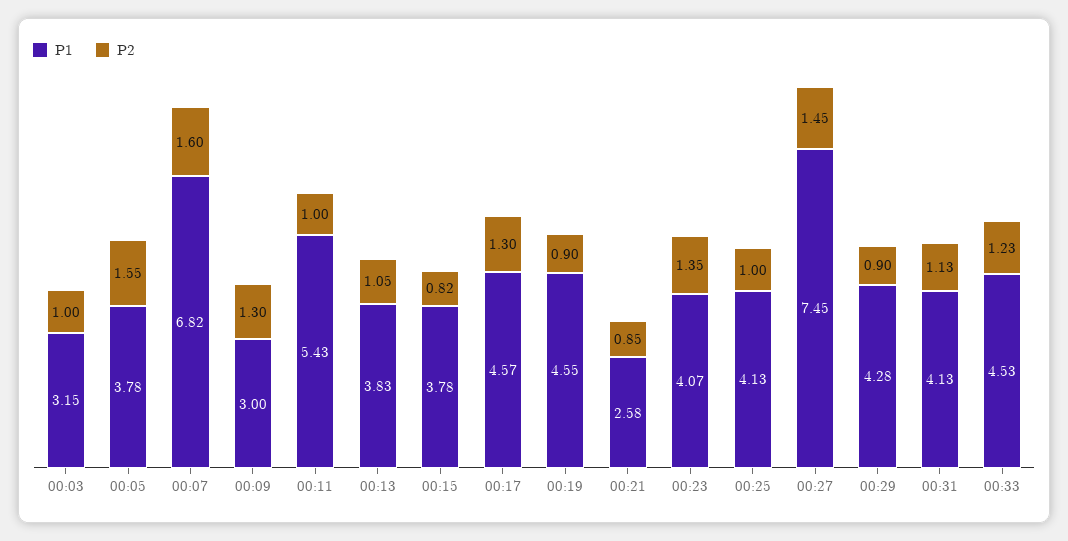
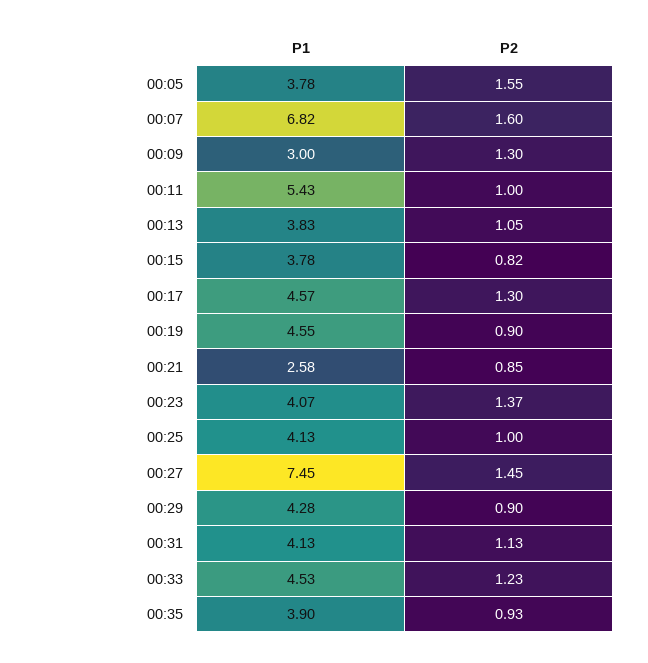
P1, 00:03: 3.15 -> none
P2, 00:03: 1 -> none
P2, 00:23: 1.35 -> 1.37
P1, 00:35: none -> 3.9
P2, 00:35: none -> 0.93

